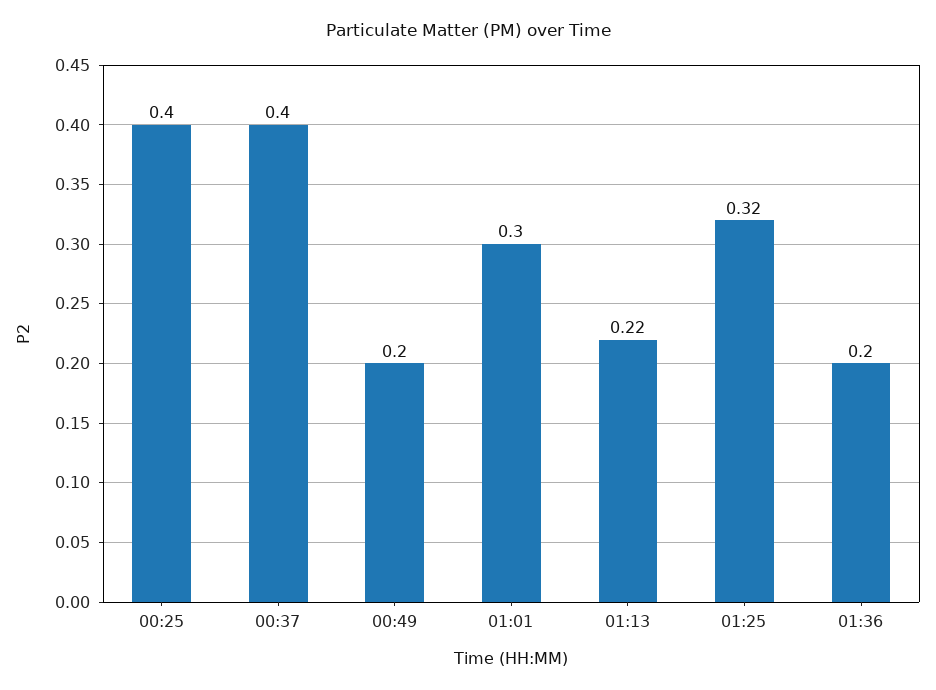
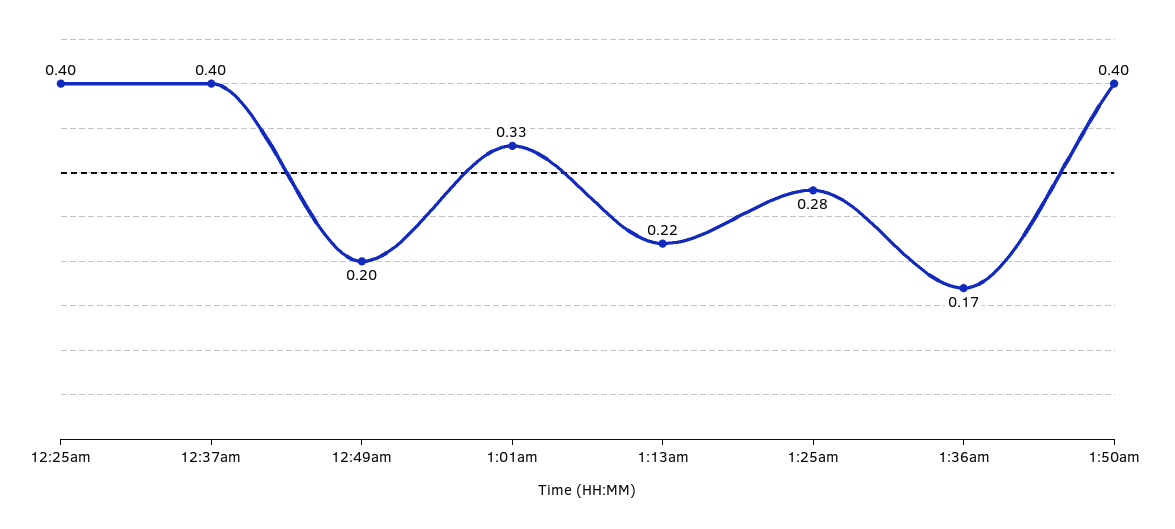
01:01: 0.3 -> 0.33
01:25: 0.32 -> 0.28
01:36: 0.2 -> 0.17
1:50am: none -> 0.4

